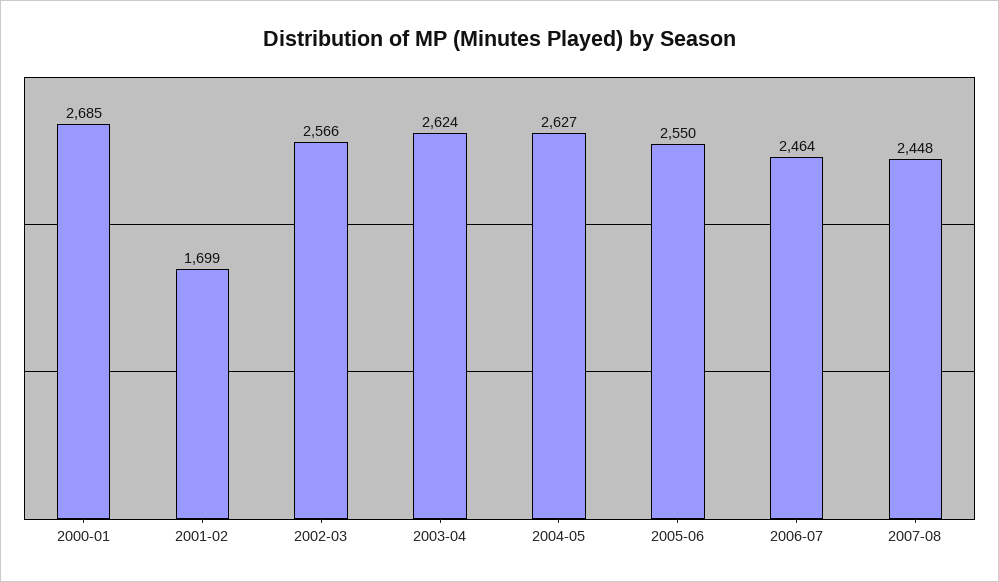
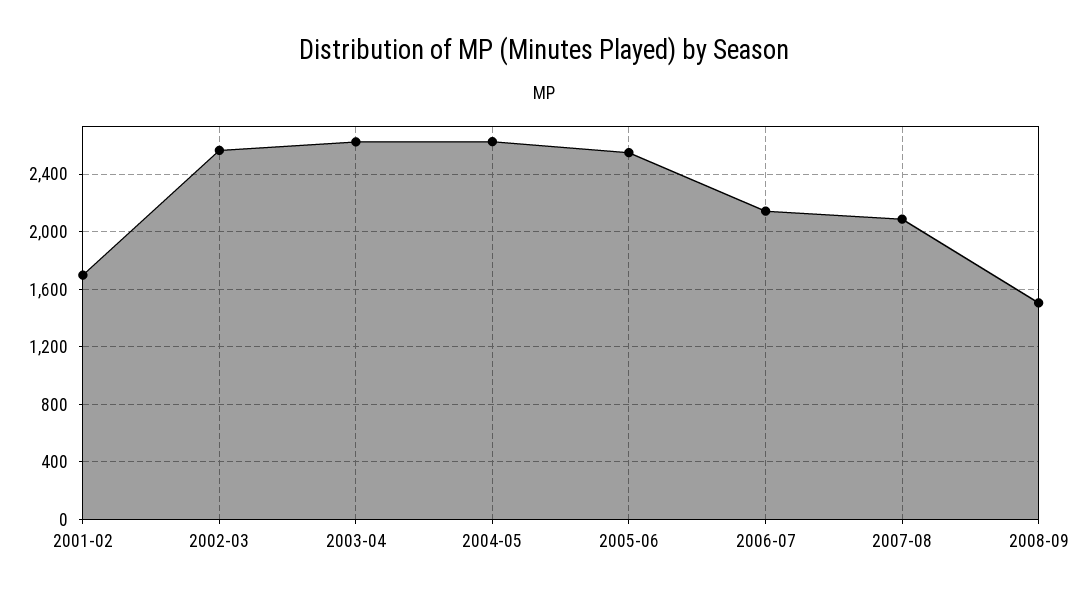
2000-01: 2685 -> none
2006-07: 2464 -> 2150
2007-08: 2448 -> 2100
2008-09: none -> 1500

